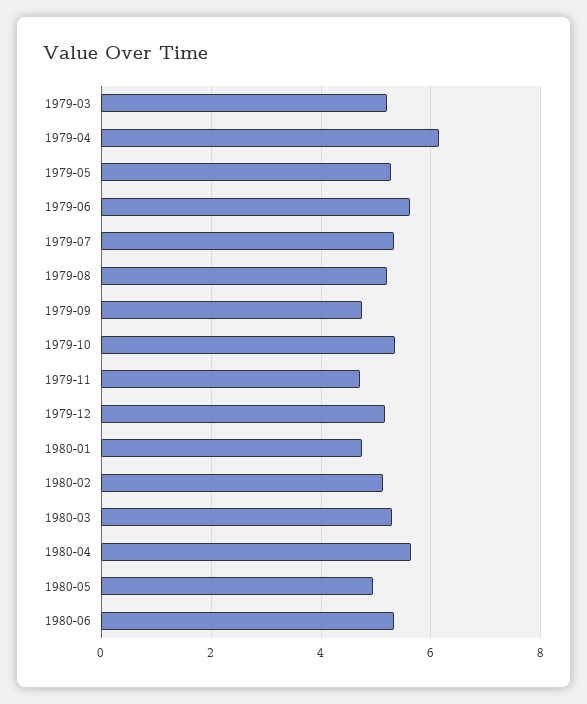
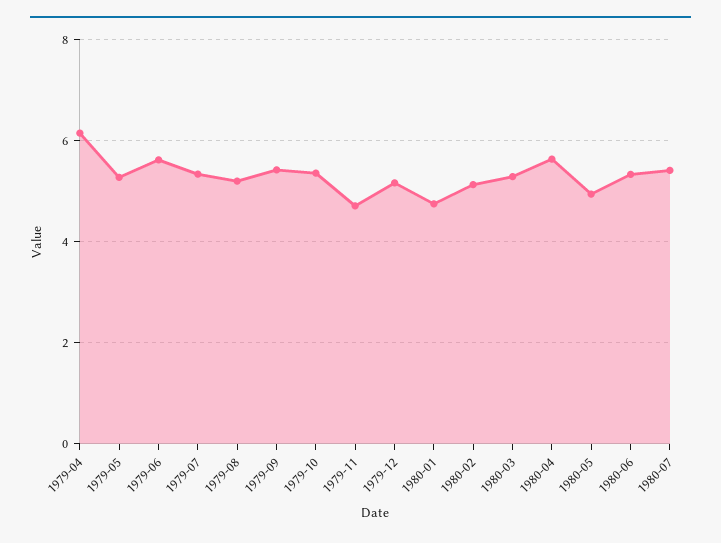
1979-03: 5.2 -> none
1979-09: 4.8 -> 5.4
1980-07: none -> 5.4

